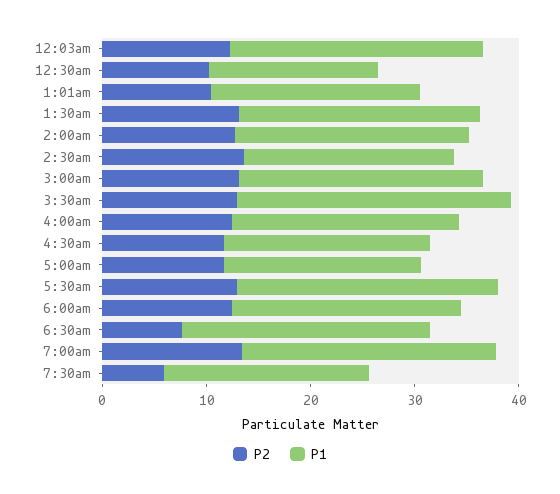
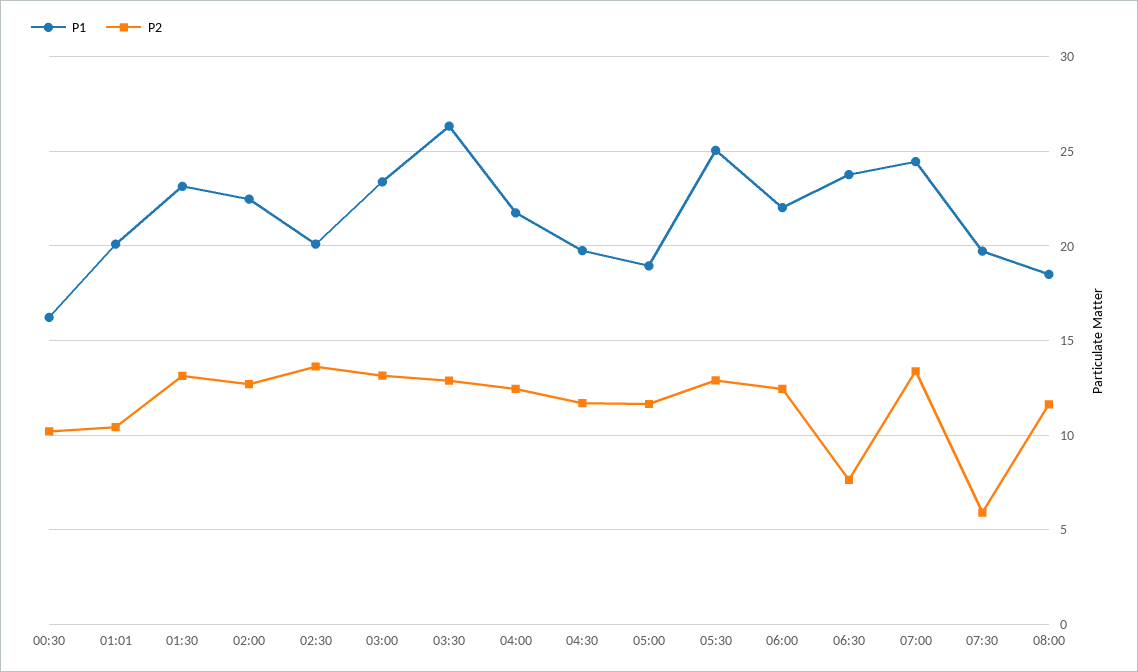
P2, 12:03am: 12 -> none
P1, 12:03am: 24 -> none
P1, 08:00: none -> 18.5
P2, 08:00: none -> 11.5

